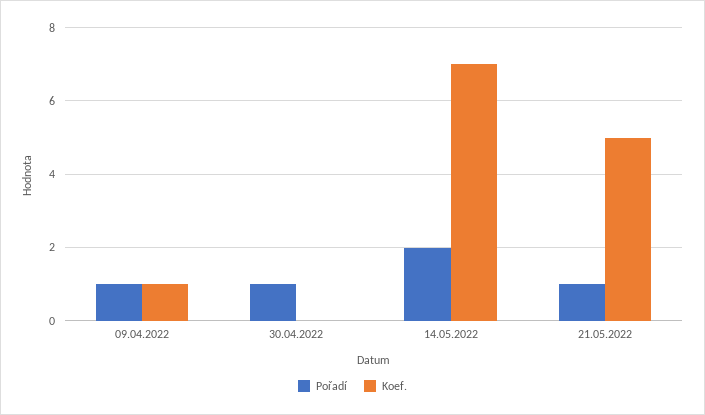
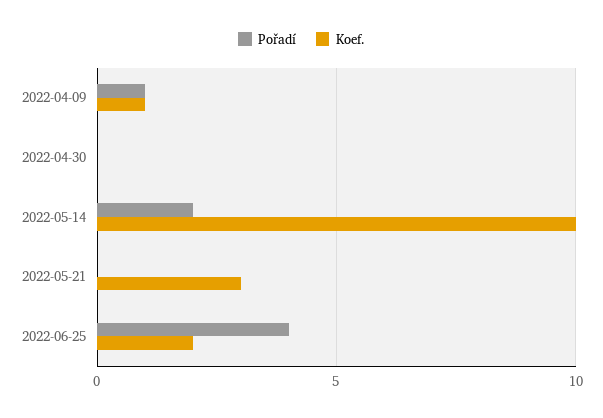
Pořadí, 30.04.2022: 1 -> 0
Koef., 14.05.2022: 7 -> 10
Pořadí, 21.05.2022: 1 -> 0
Koef., 21.05.2022: 5 -> 3
Pořadí, 2022-06-25: none -> 4
Koef., 2022-06-25: none -> 2

